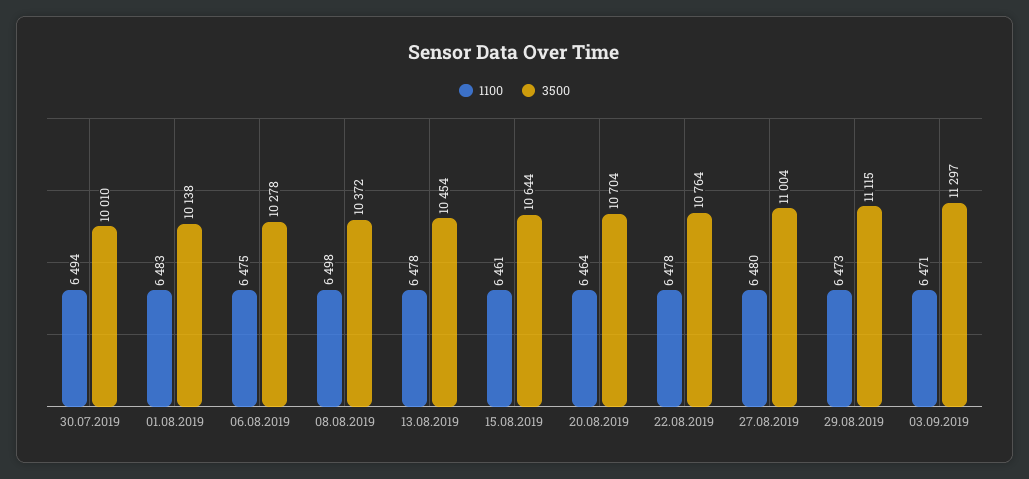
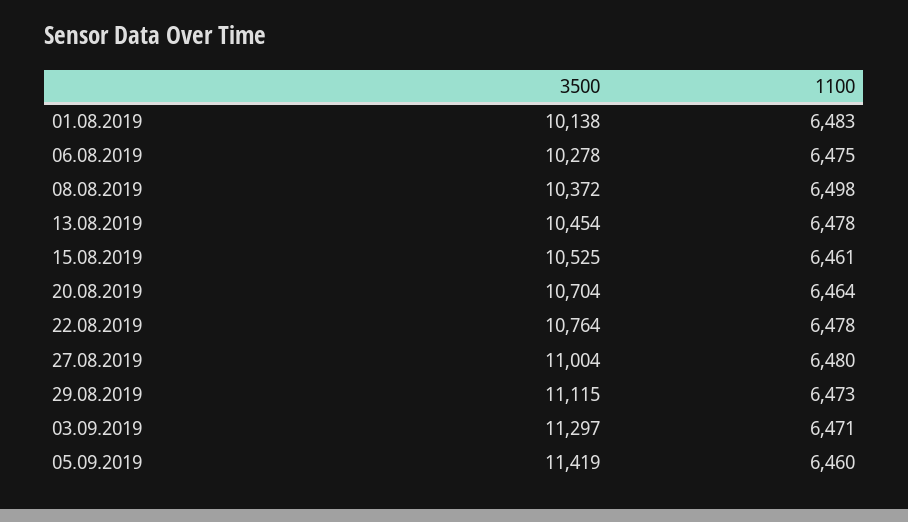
1100, 30.07.2019: 6494 -> none
3500, 30.07.2019: 10010 -> none
3500, 15.08.2019: 10644 -> 10525
3500, 05.09.2019: none -> 11419
1100, 05.09.2019: none -> 6460

